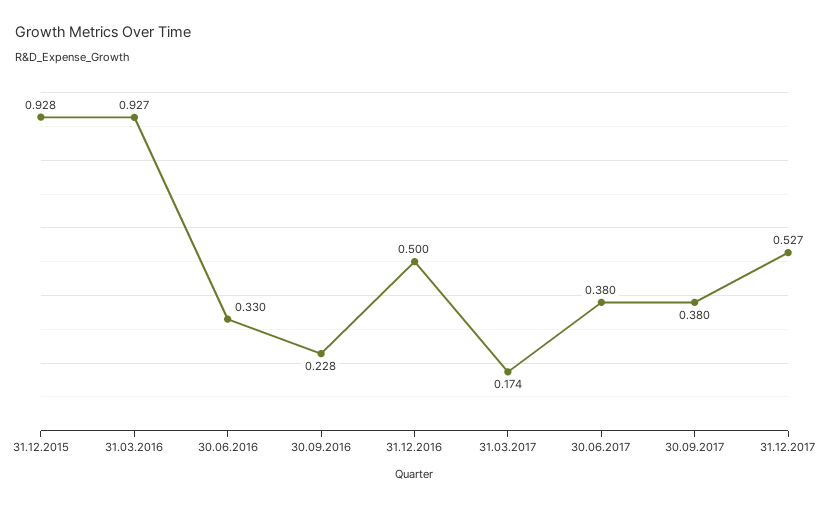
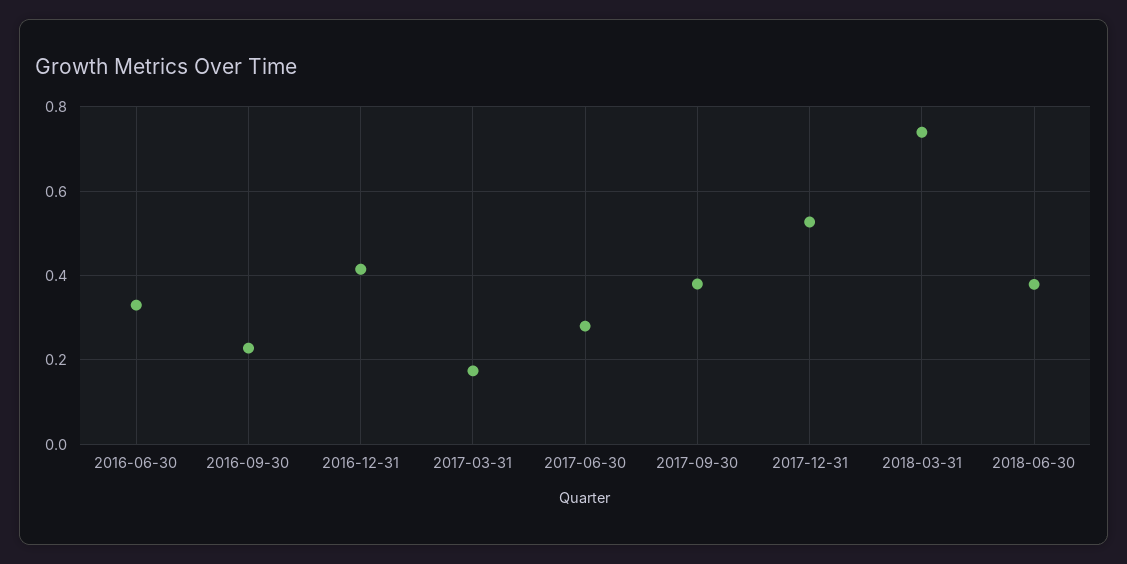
31.12.2015: 0.928 -> none
31.03.2016: 0.927 -> none
31.12.2016: 0.5 -> 0.42
30.06.2017: 0.38 -> 0.28
2018-03-31: none -> 0.74
2018-06-30: none -> 0.38

